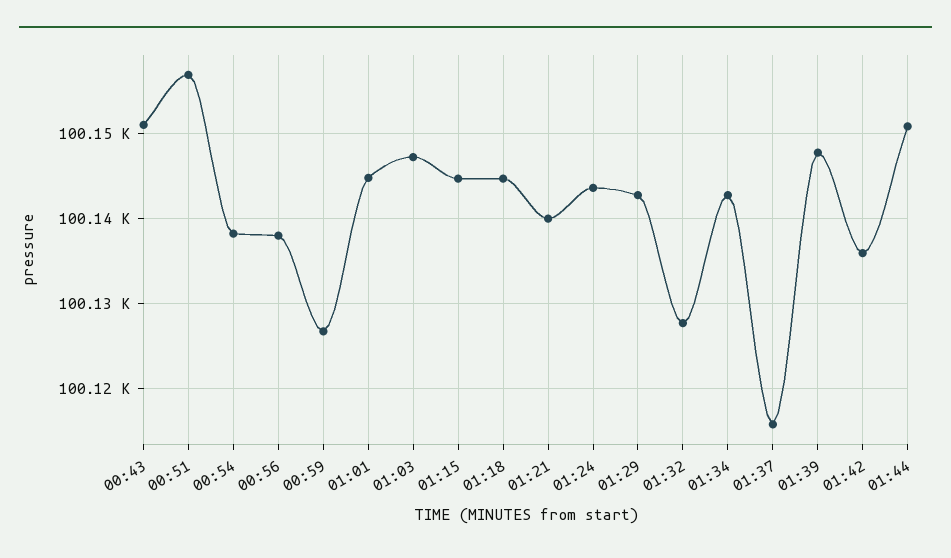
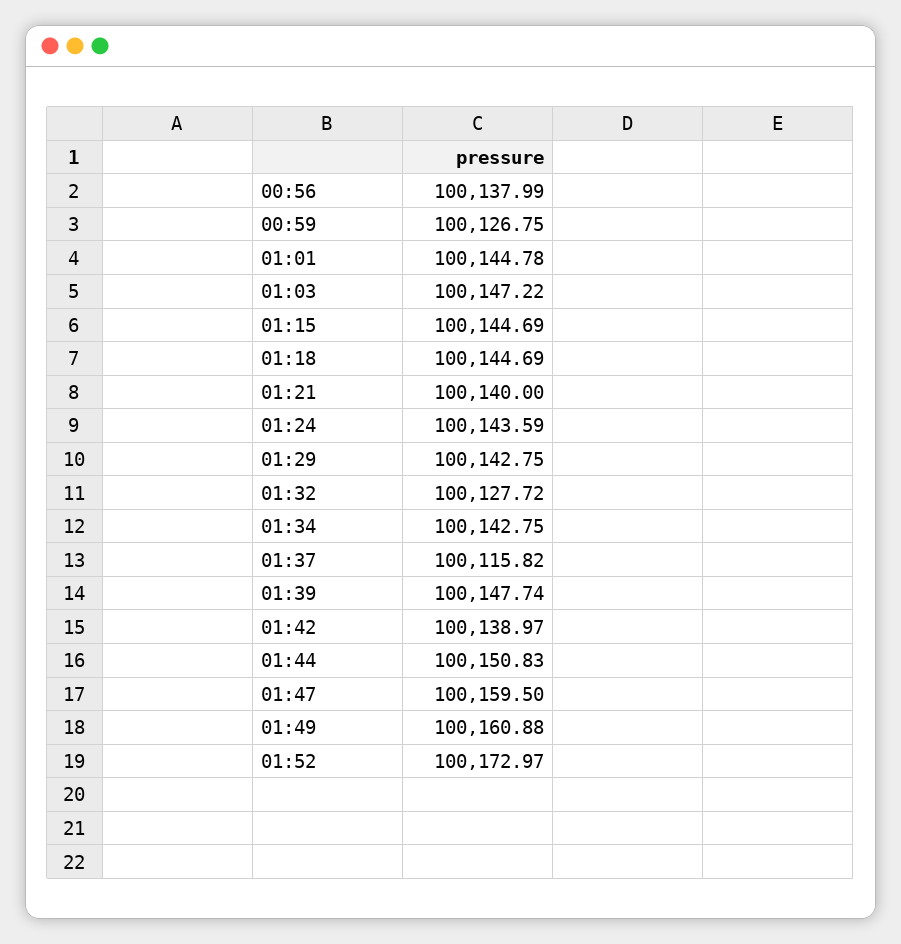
00:43: 100151 -> none
00:51: 100157 -> none
00:54: 100138 -> none
01:42: 100136 -> 100138.97
01:47: none -> 100159.5
01:49: none -> 100160.88
01:52: none -> 100172.97

